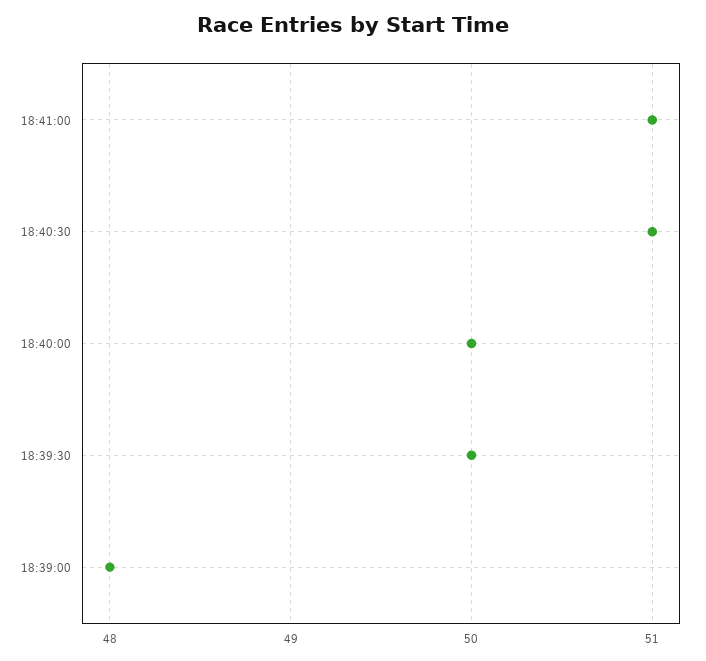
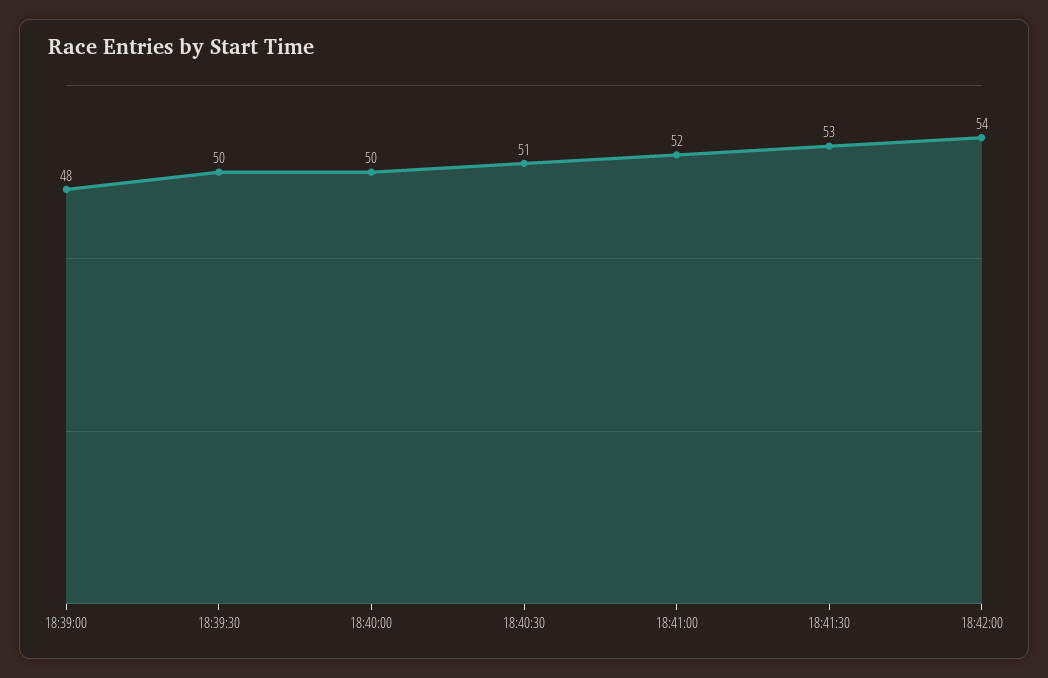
18:41:00: 51 -> 52
18:41:30: none -> 53
18:42:00: none -> 54

